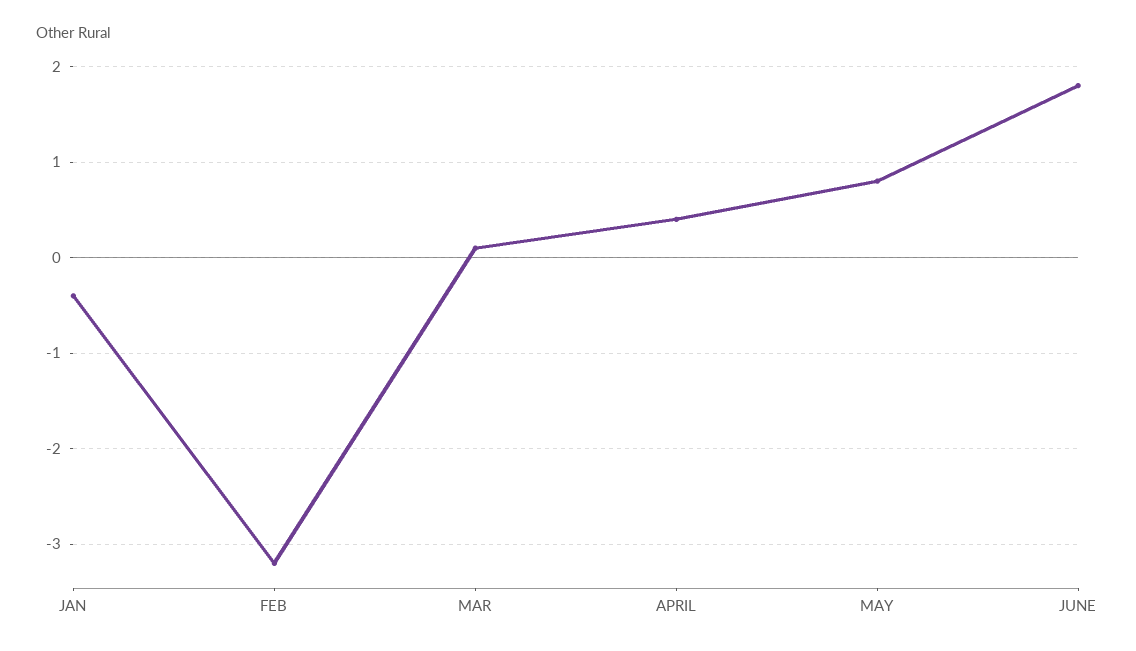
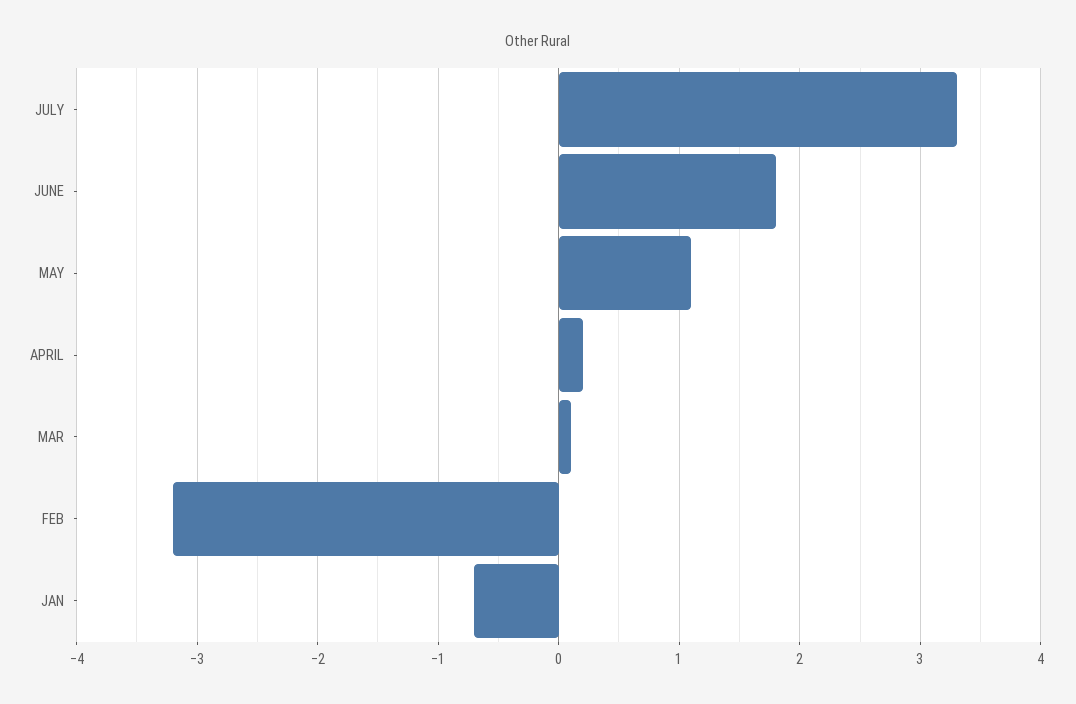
JAN: -0.4 -> -0.7
APRIL: 0.4 -> 0.2
MAY: 0.8 -> 1.1
JULY: none -> 3.3

